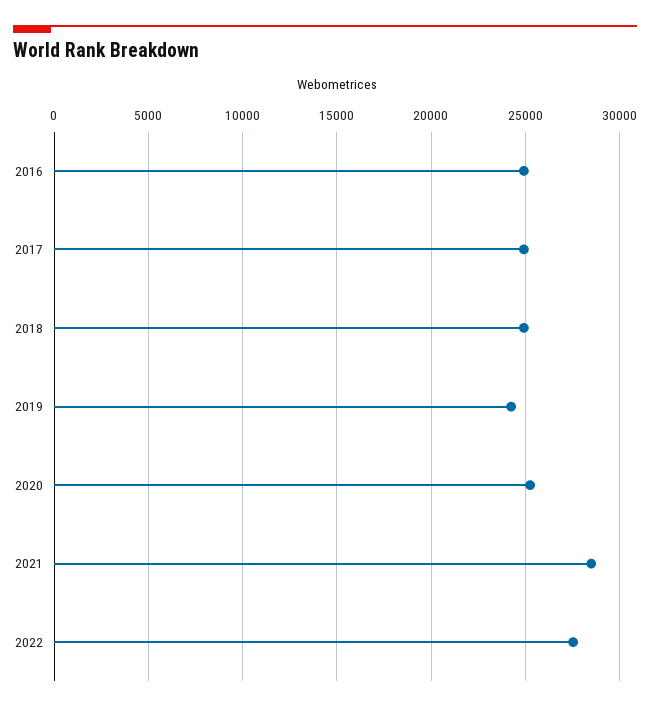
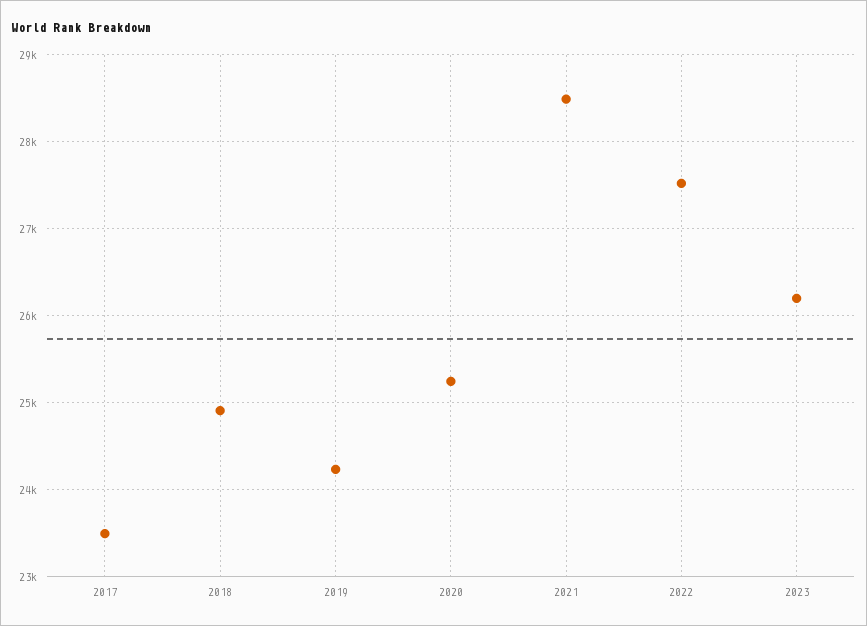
2016: 25000 -> none
2017: 25000 -> 23500
2023: none -> 26200

